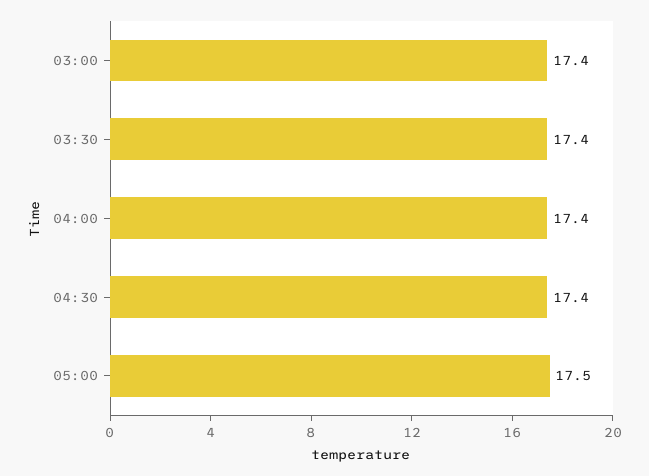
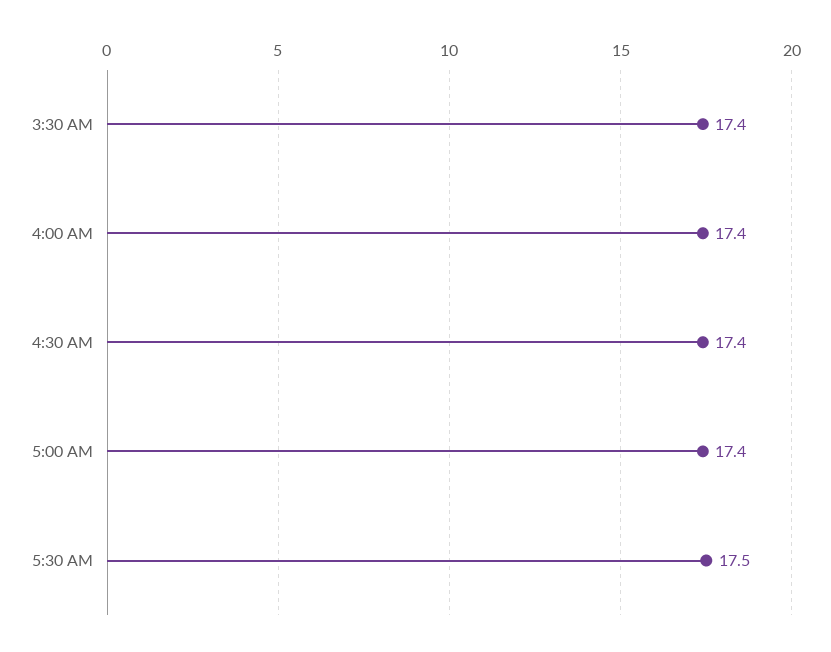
03:00: 17.4 -> none
05:00: 17.5 -> 17.4
5:30 AM: none -> 17.5

